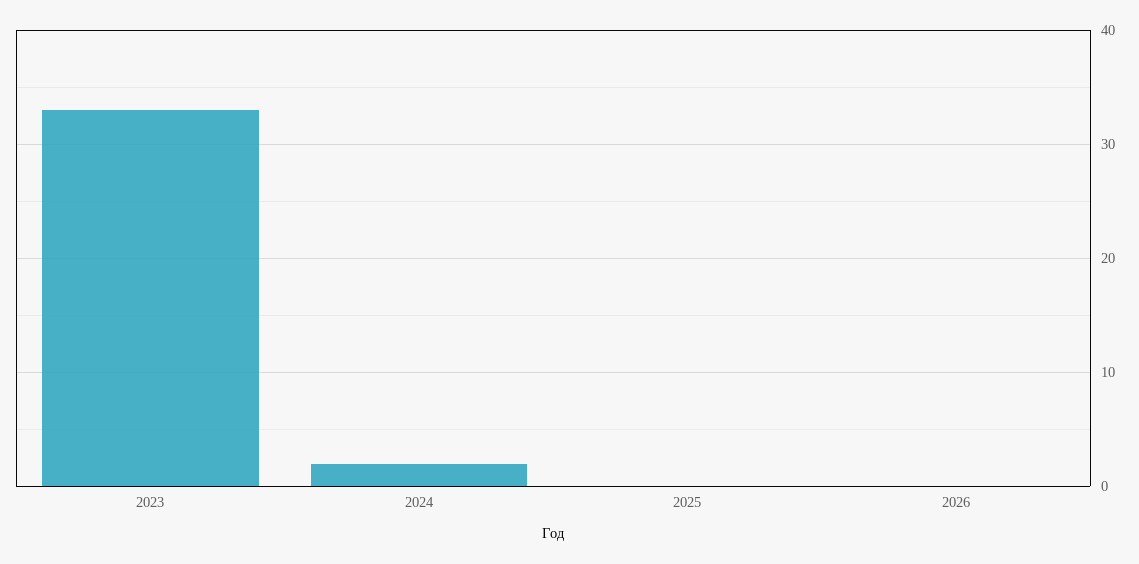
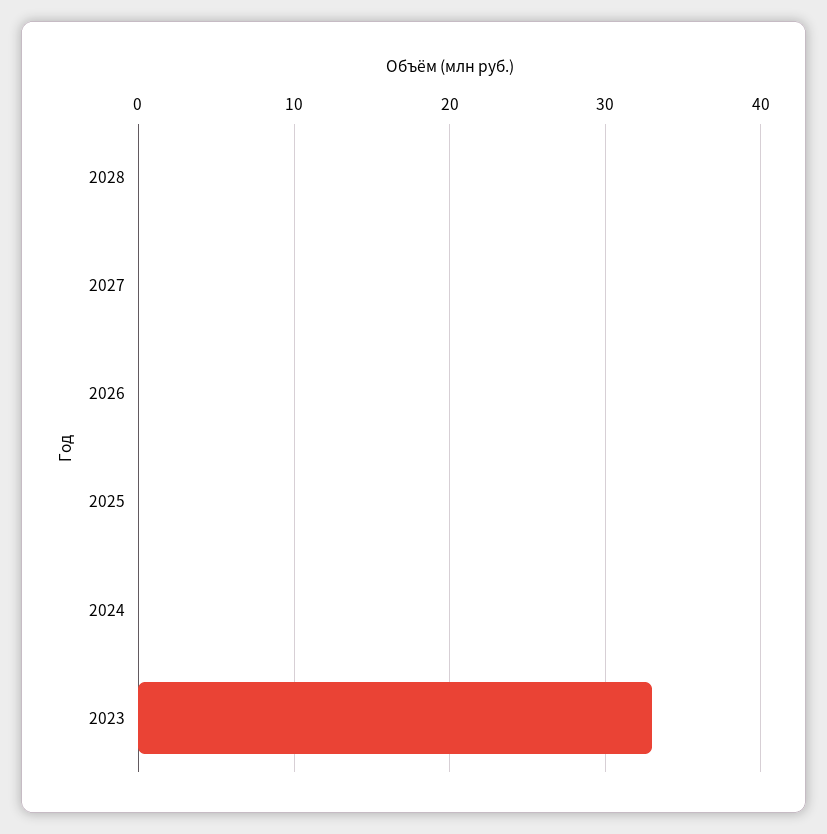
2024: 2 -> 0
2028: none -> 0
2027: none -> 0

